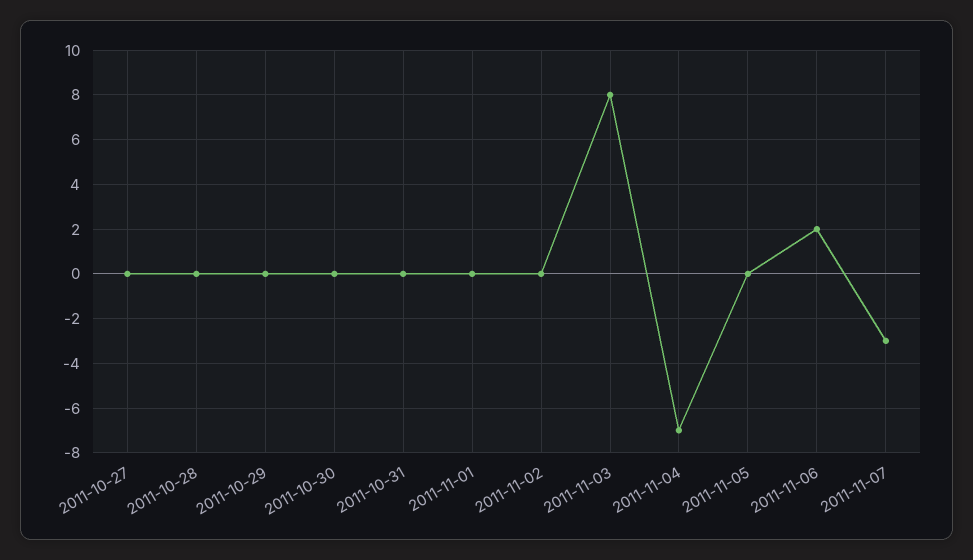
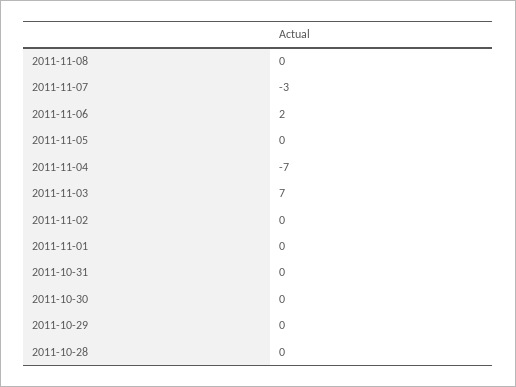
2011-10-27: 0 -> none
2011-11-03: 8 -> 7
2011-11-08: none -> 0

